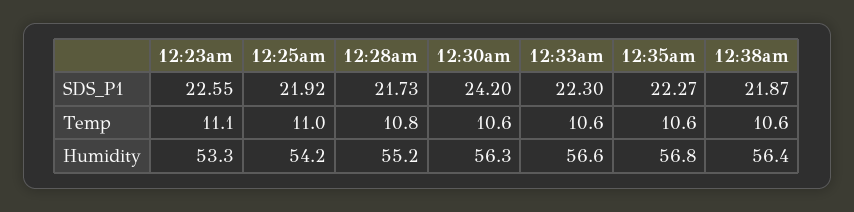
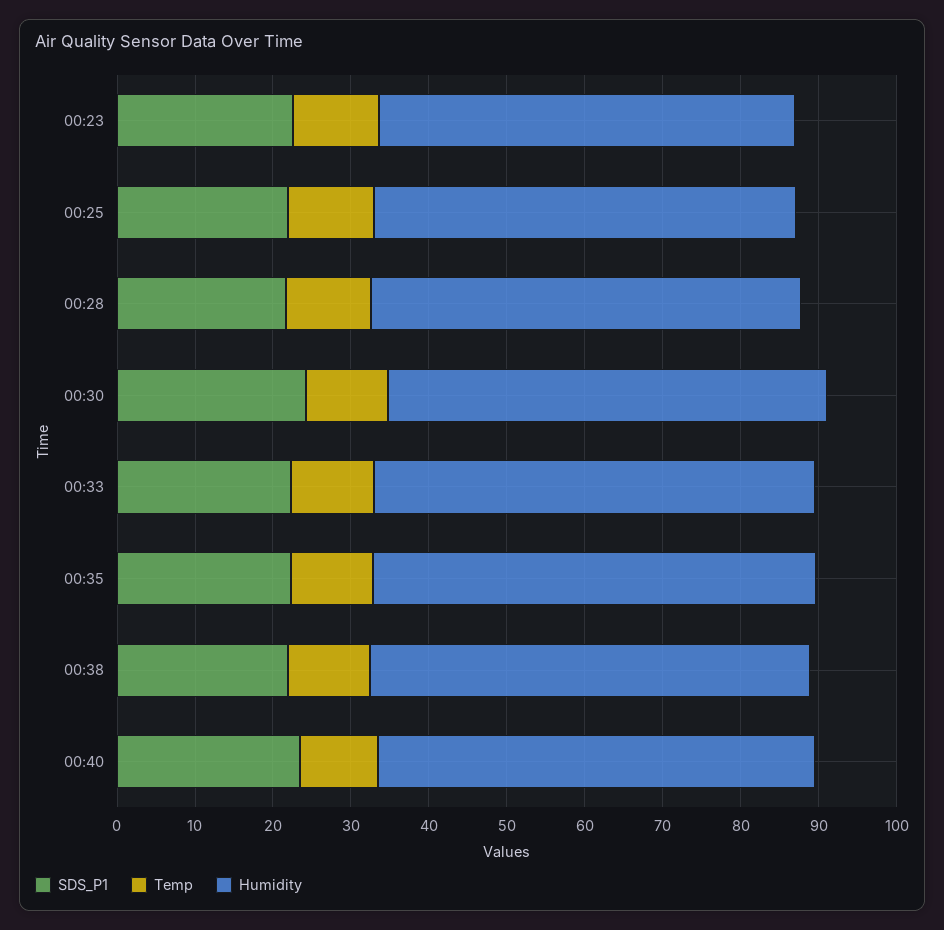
SDS_P1, 00:40: none -> 24
Temp, 00:40: none -> 10
Humidity, 00:40: none -> 56

